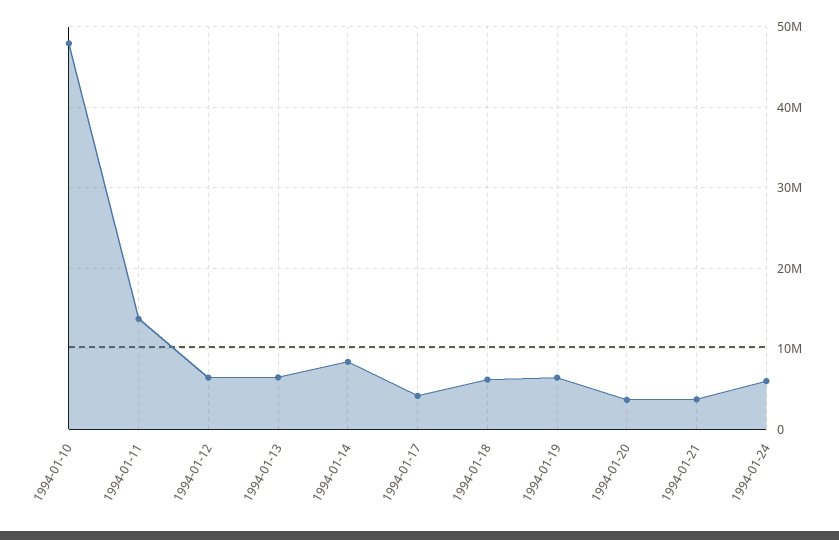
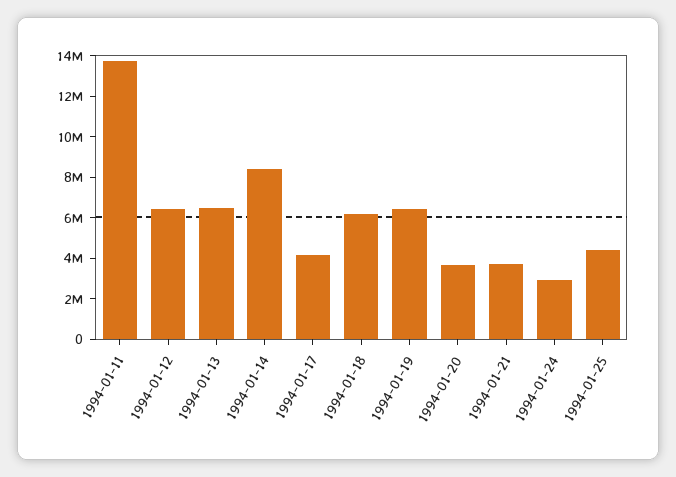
1994-01-10: 48000000 -> none
1994-01-24: 6000000 -> 3000000
1994-01-25: none -> 4500000

